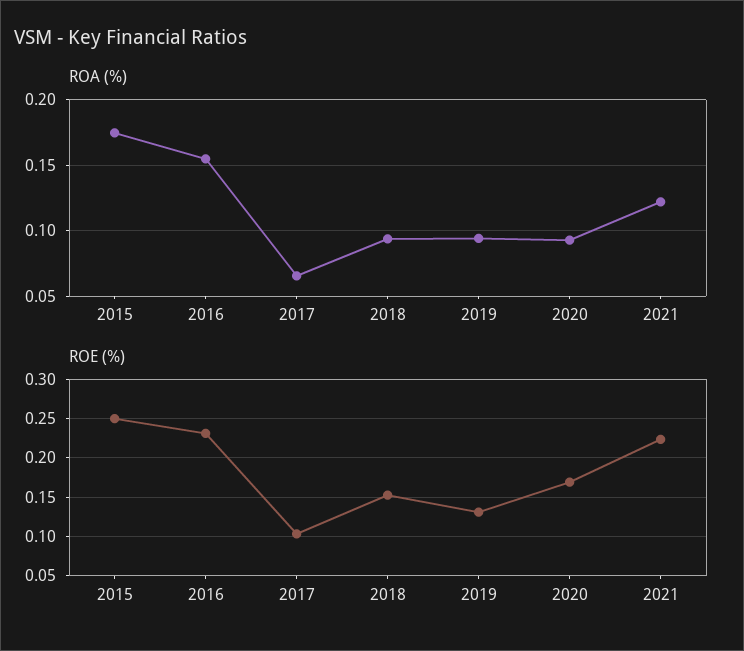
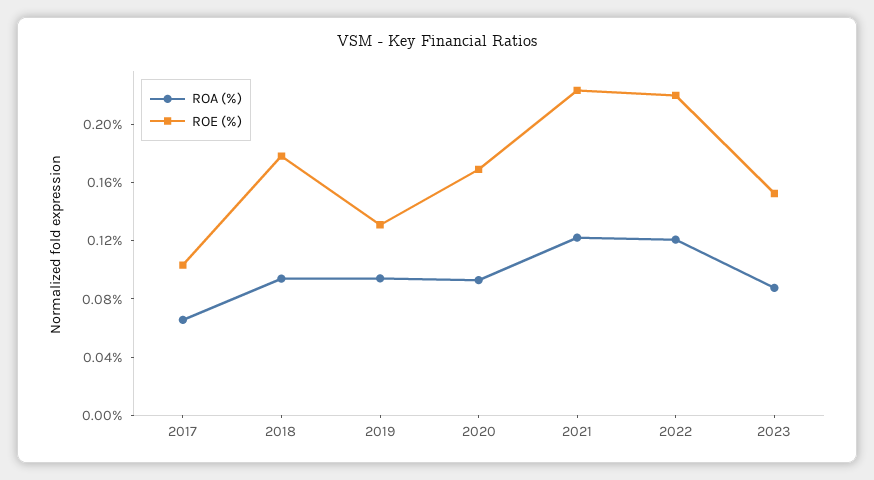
ROA (%), 2015: 0.175 -> none
ROA (%), 2016: 0.155 -> none
ROE (%), 2015: 0.25 -> none
ROE (%), 2016: 0.23 -> none
ROE (%), 2018: 0.15 -> 0.18
ROA (%), 2022: none -> 0.12
ROE (%), 2022: none -> 0.22
ROA (%), 2023: none -> 0.09
ROE (%), 2023: none -> 0.15

